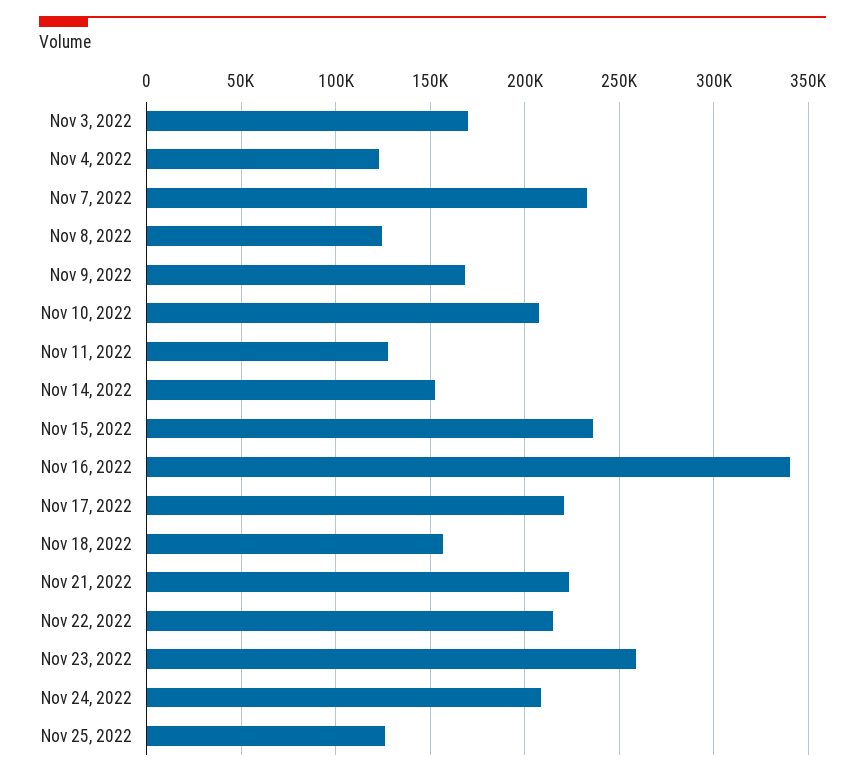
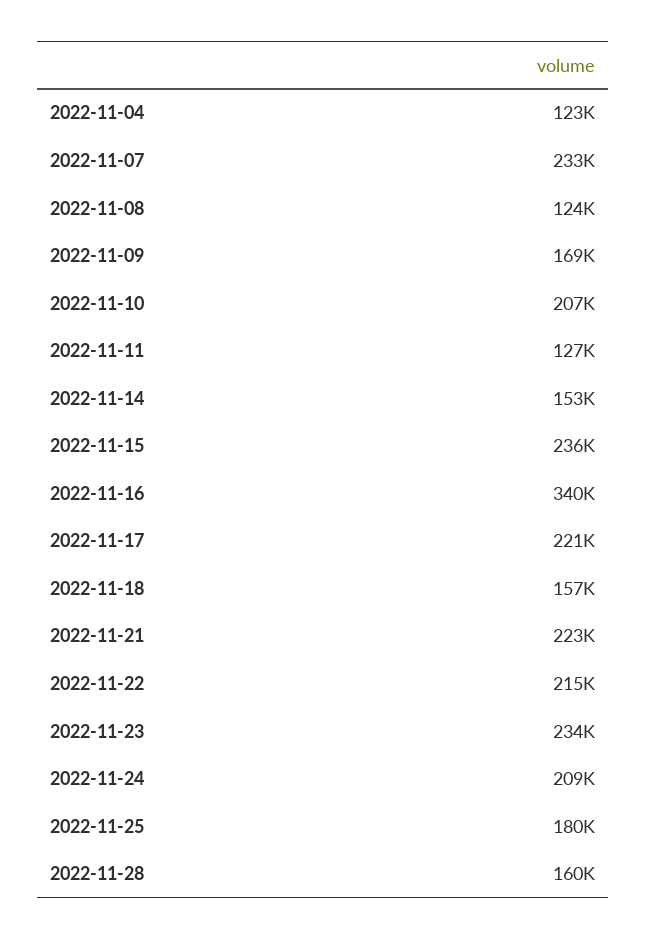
Nov 3, 2022: 170000 -> none
Nov 23, 2022: 260000 -> 234000
Nov 25, 2022: 125000 -> 180000
2022-11-28: none -> 160000

